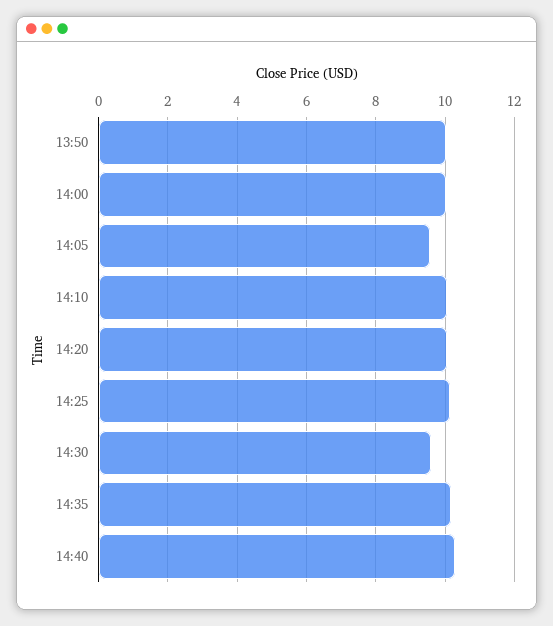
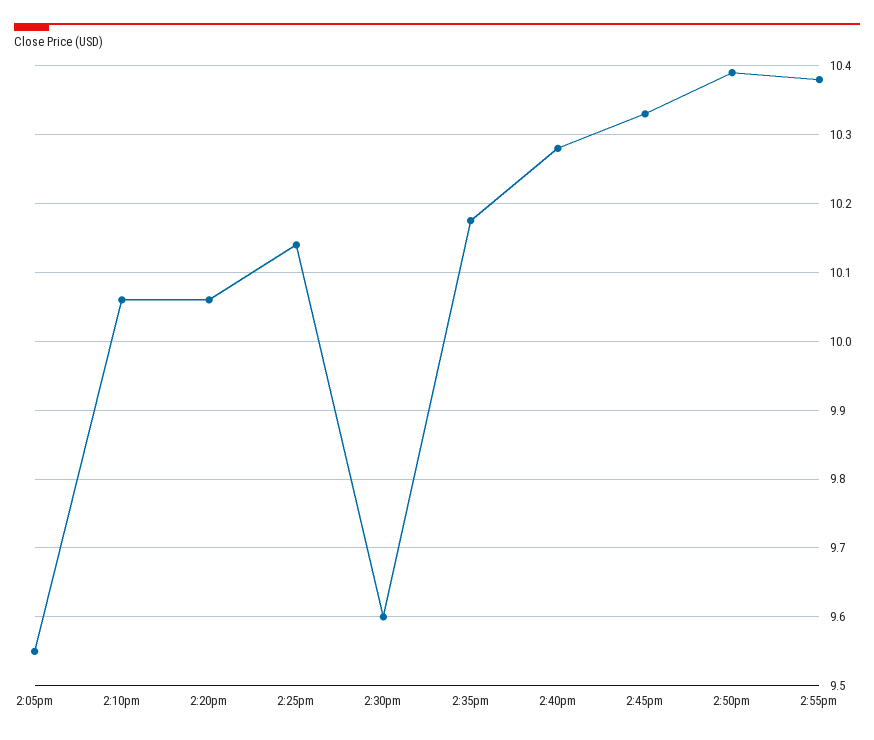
13:50: 10 -> none
14:00: 10 -> none
2:45pm: none -> 10.33
2:50pm: none -> 10.39
2:55pm: none -> 10.38

